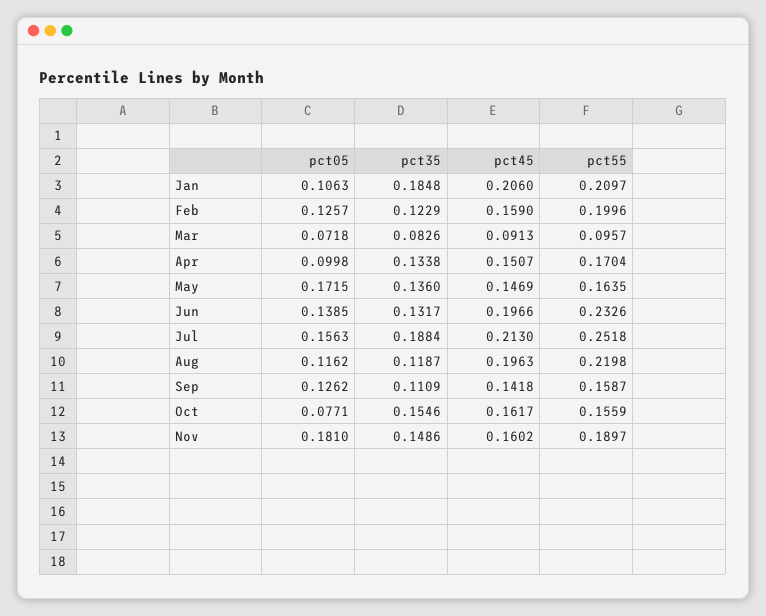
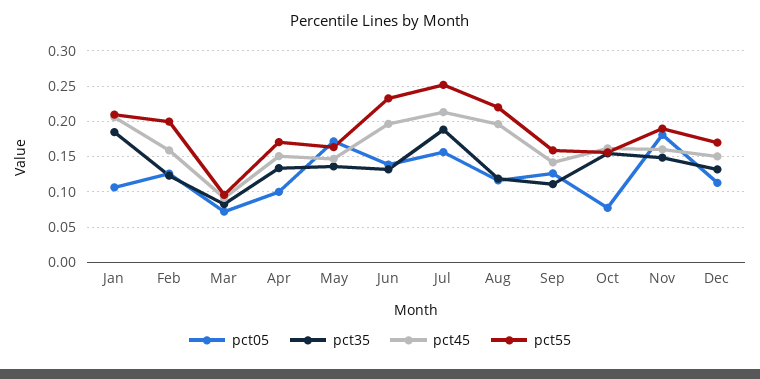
pct05, Dec: none -> 0.11
pct35, Dec: none -> 0.13
pct45, Dec: none -> 0.15
pct55, Dec: none -> 0.17

